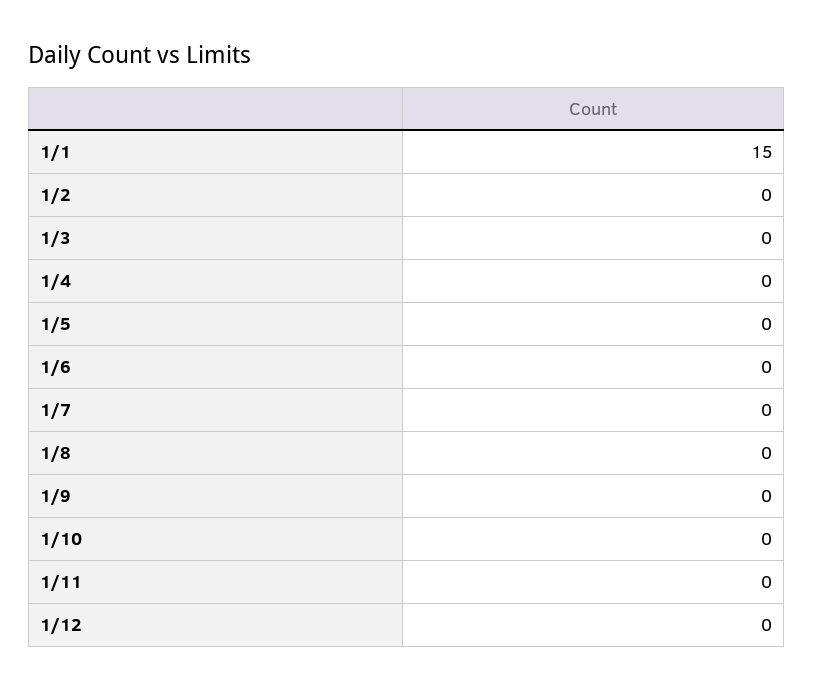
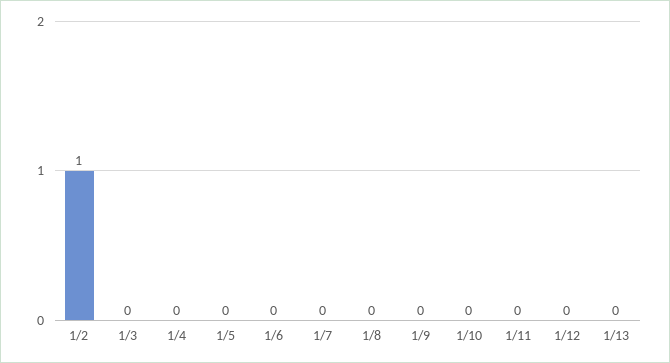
1/1: 15 -> none
1/2: 0 -> 1
1/13: none -> 0

